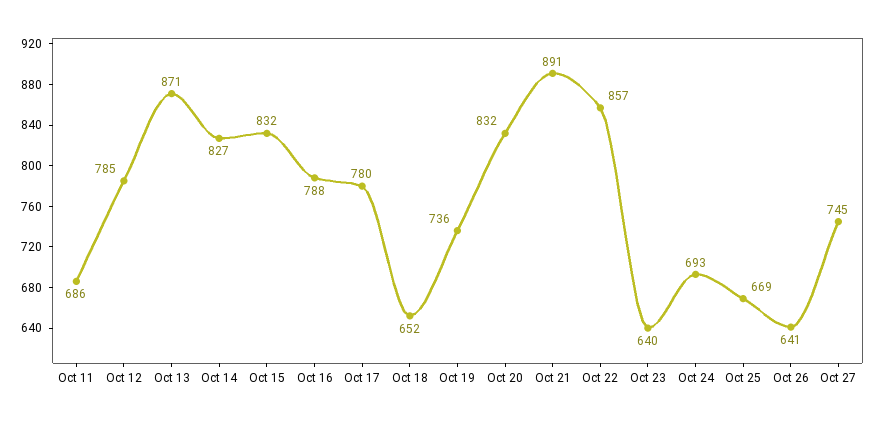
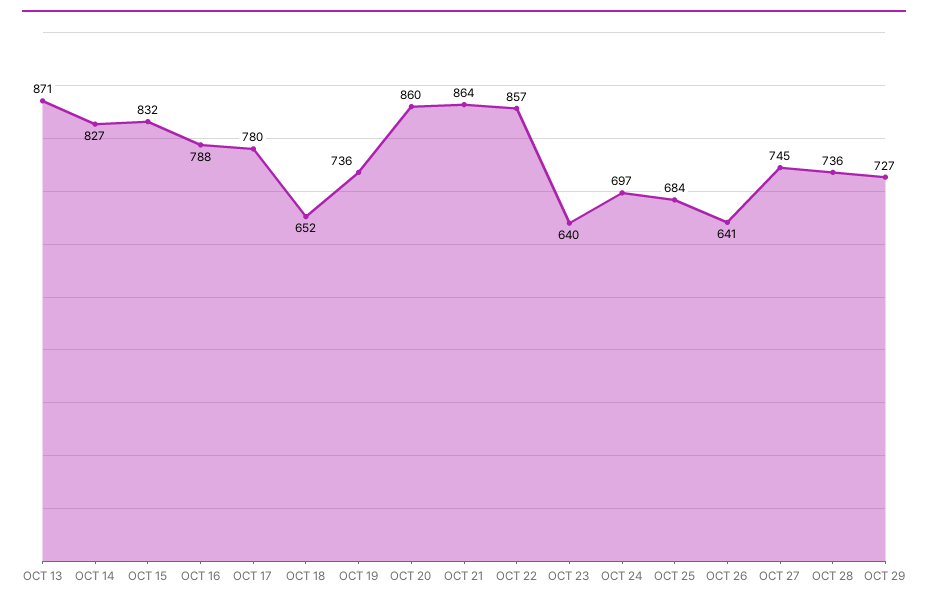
Oct 11: 686 -> none
Oct 12: 785 -> none
Oct 20: 832 -> 860
Oct 21: 891 -> 864
Oct 24: 693 -> 697
Oct 25: 669 -> 684
OCT 28: none -> 736
OCT 29: none -> 727

